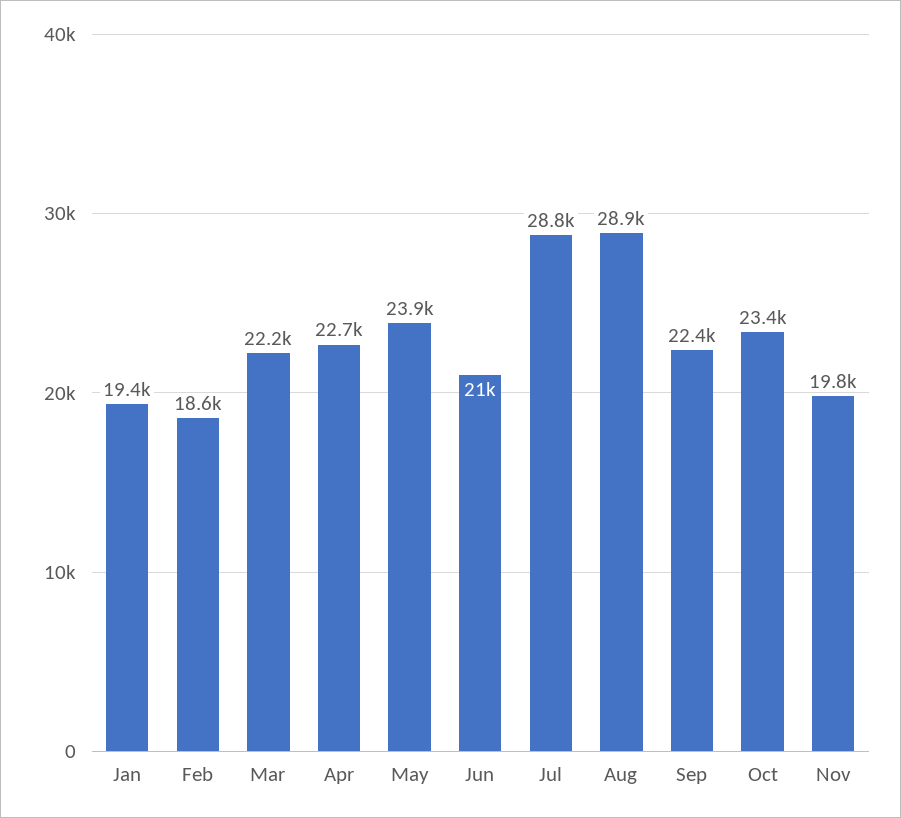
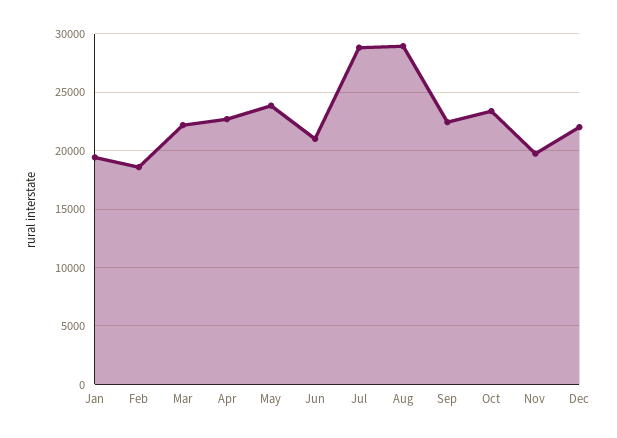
Dec: none -> 22000

